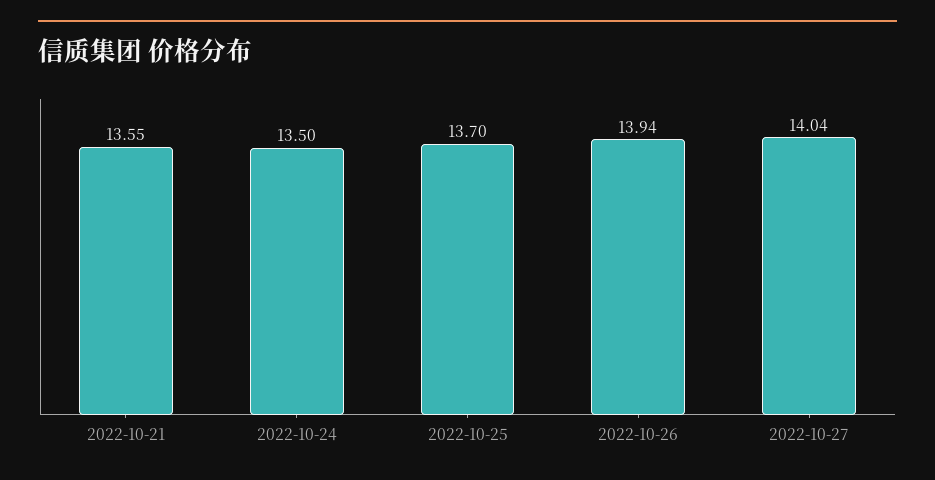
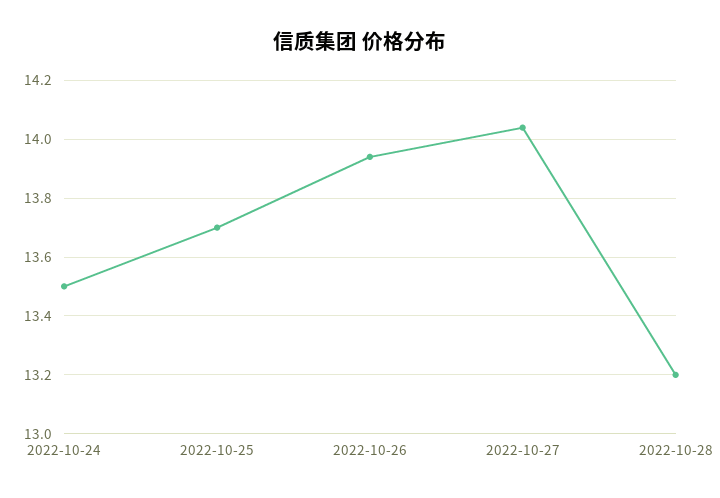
2022-10-21: 13.55 -> none
2022-10-28: none -> 13.2

